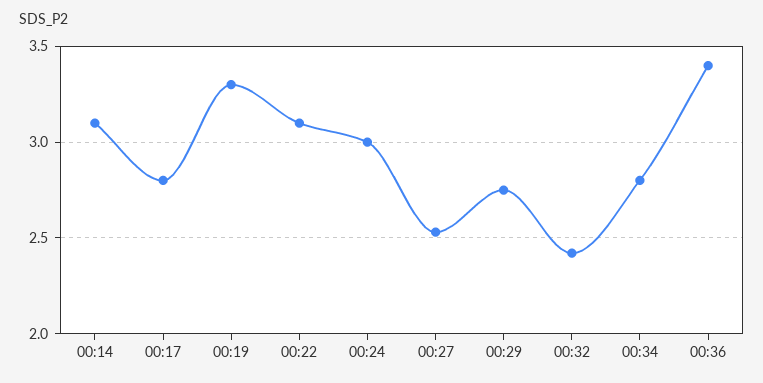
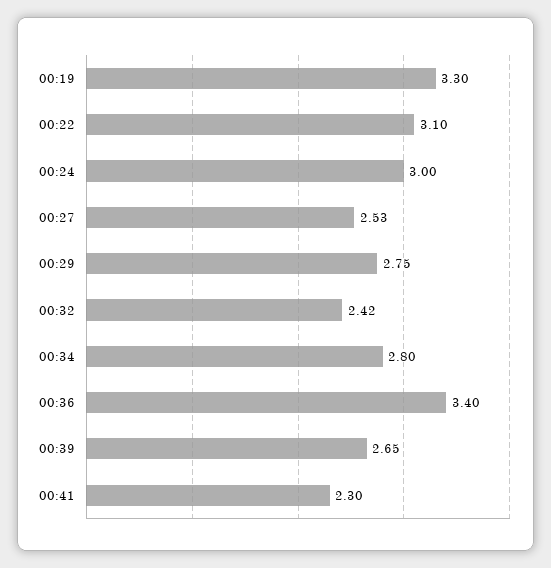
00:14: 3.1 -> none
00:17: 2.8 -> none
00:39: none -> 2.65
00:41: none -> 2.3

